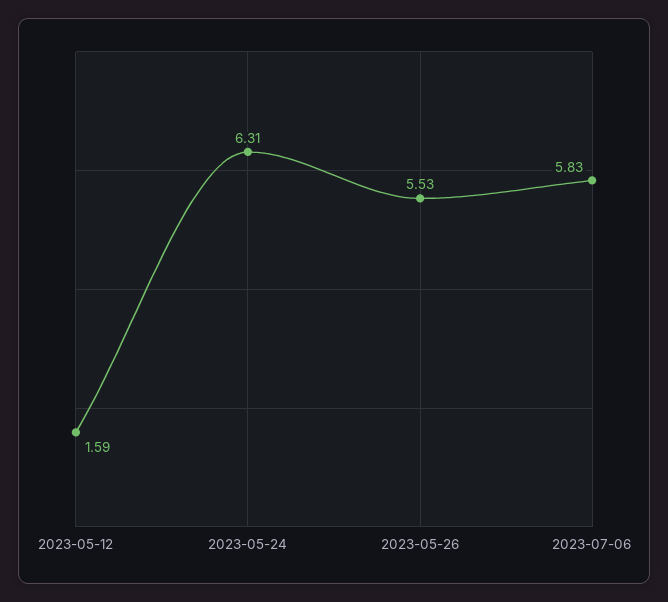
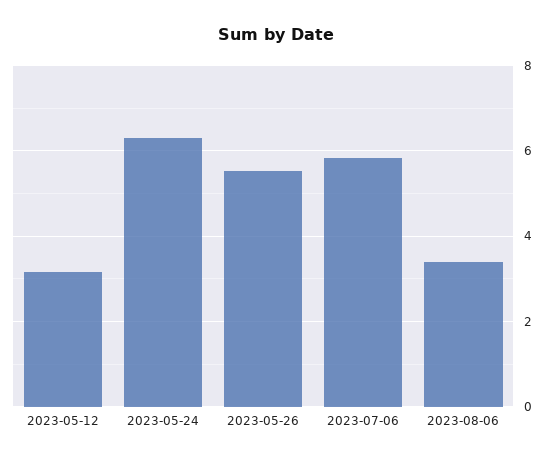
2023-05-12: 1.59 -> 3.2
2023-08-06: none -> 3.4

